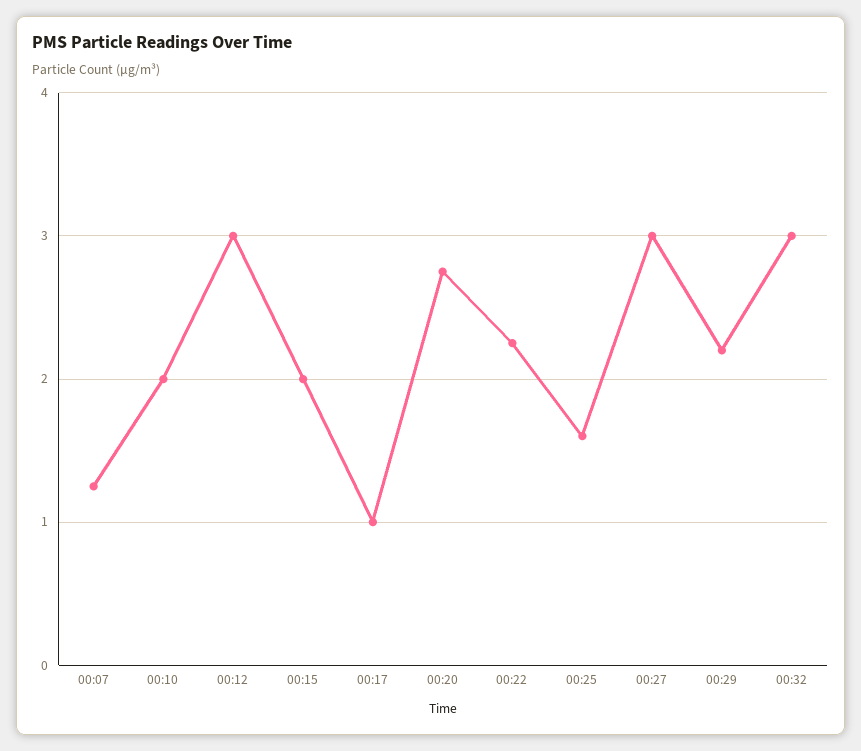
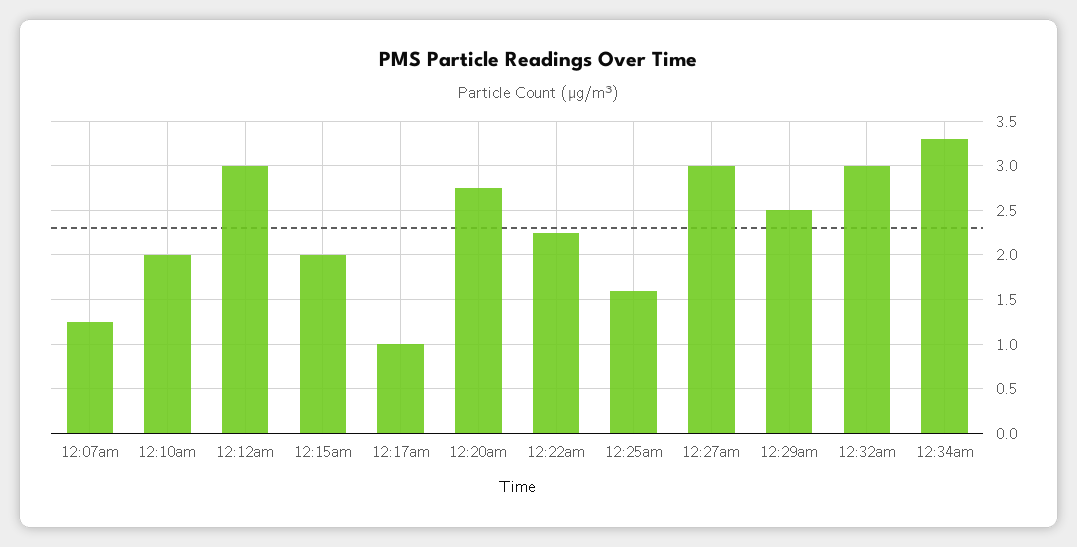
00:29: 2.2 -> 2.5
12:34am: none -> 3.3

